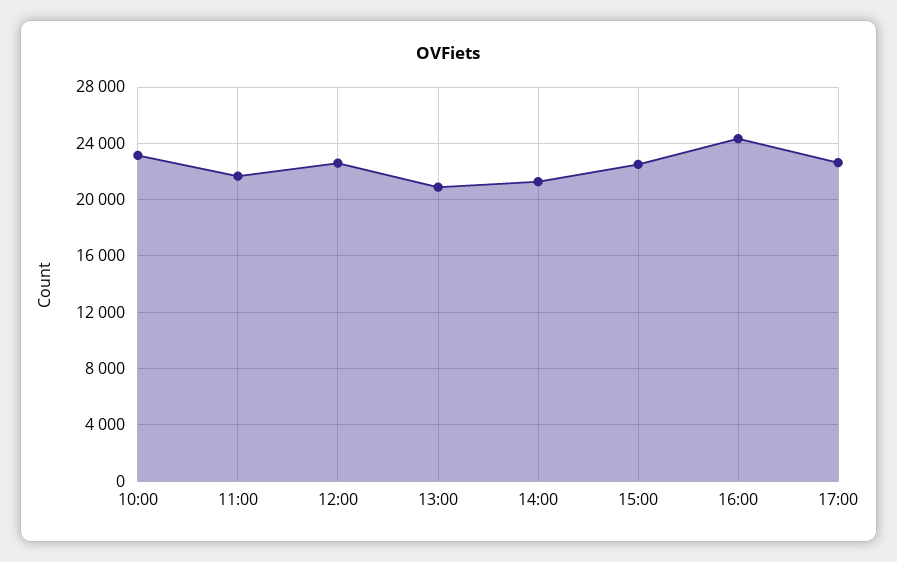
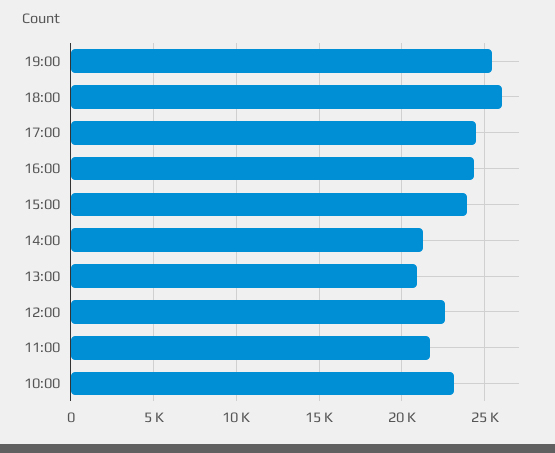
15:00: 22500 -> 24000
17:00: 22500 -> 24500
19:00: none -> 25500
18:00: none -> 26000

